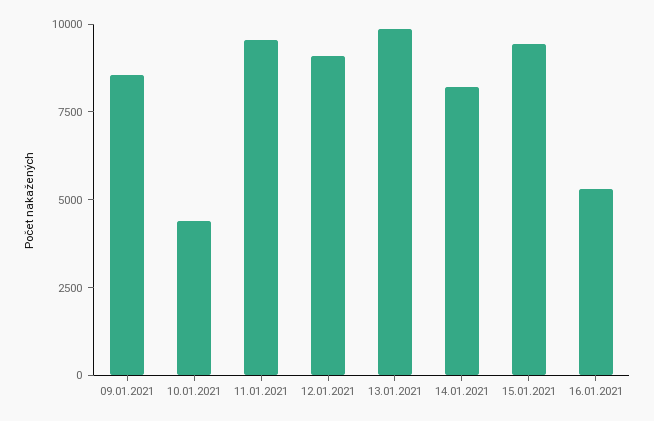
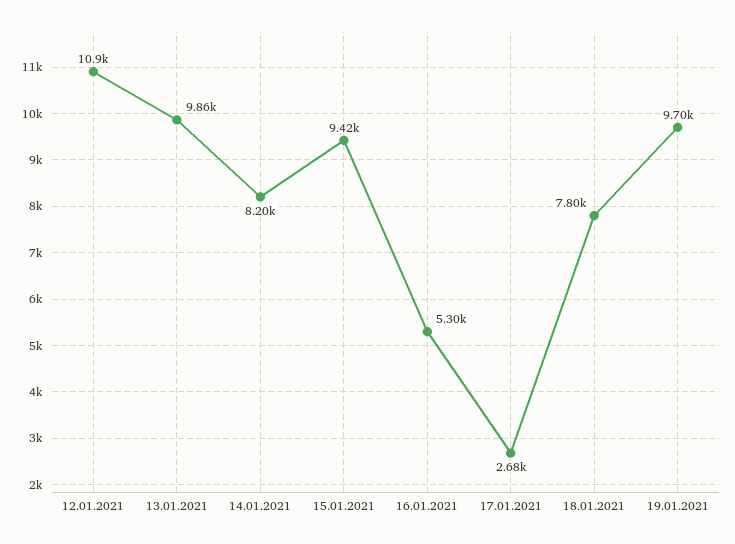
09.01.2021: 8500 -> none
10.01.2021: 4500 -> none
11.01.2021: 9500 -> none
12.01.2021: 9000 -> 10900
17.01.2021: none -> 2680
18.01.2021: none -> 7800
19.01.2021: none -> 9700

